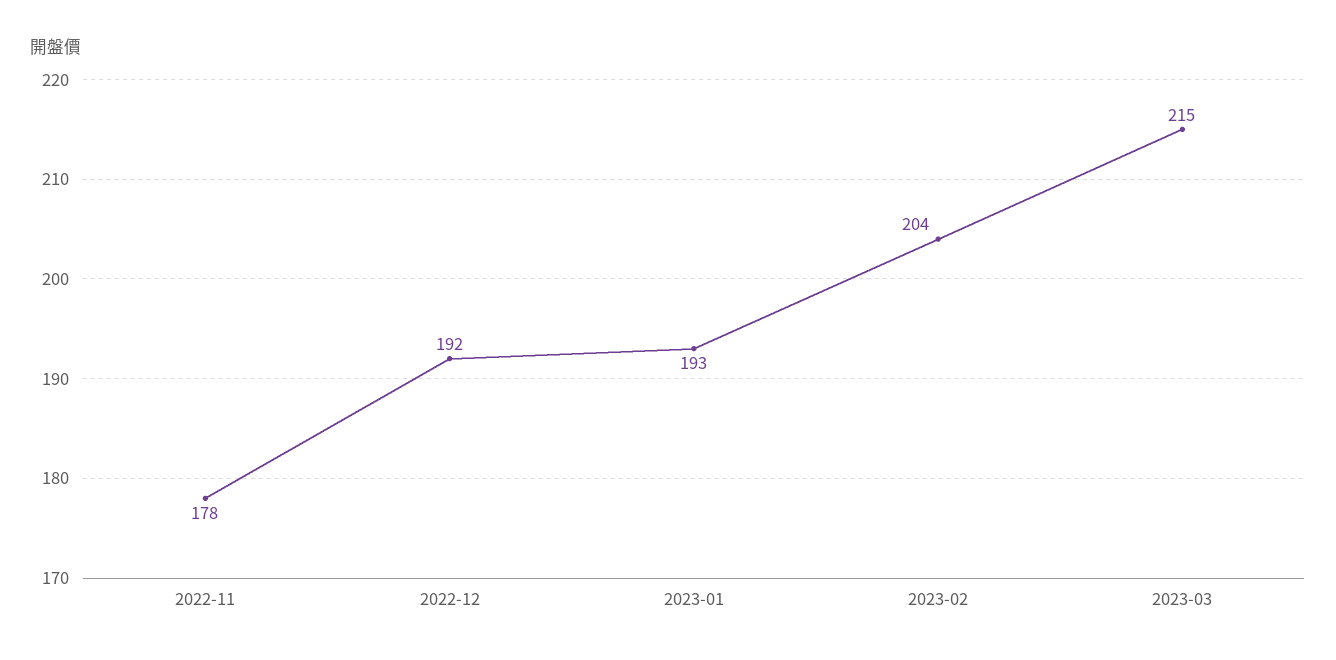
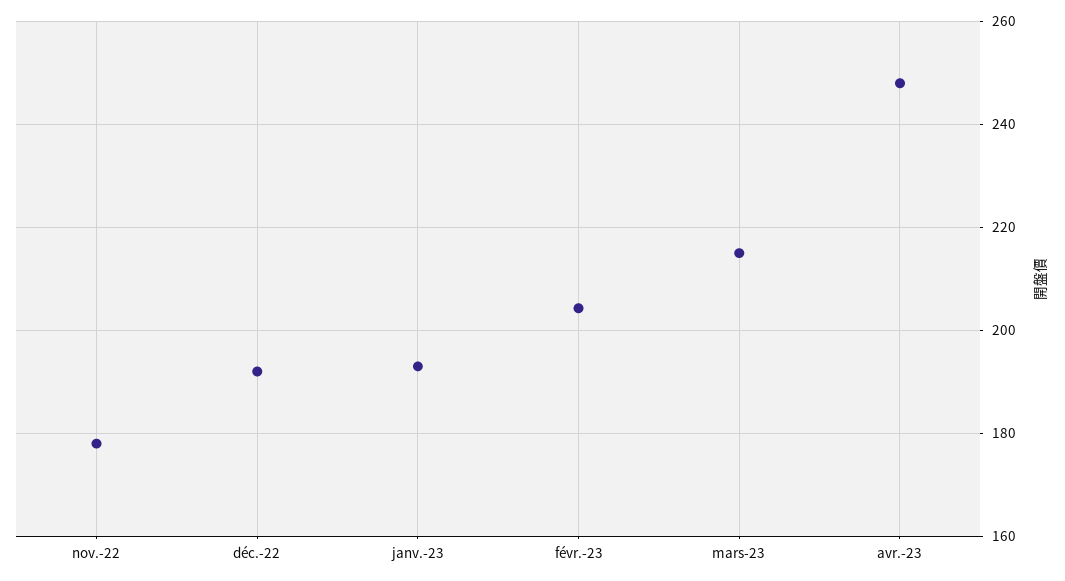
avr.-23: none -> 248

